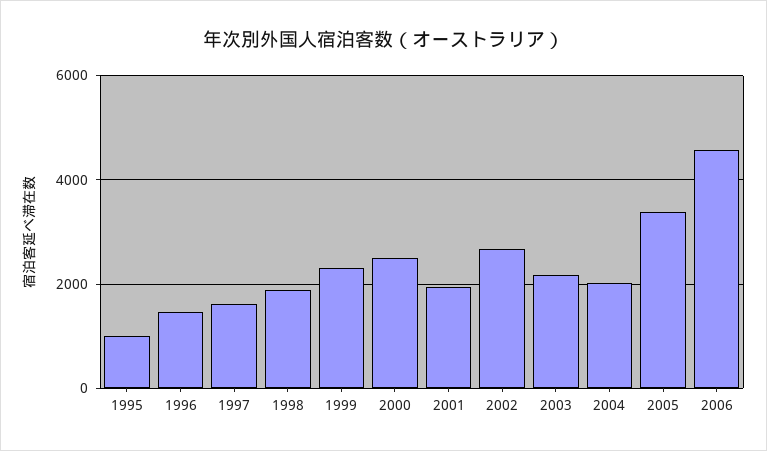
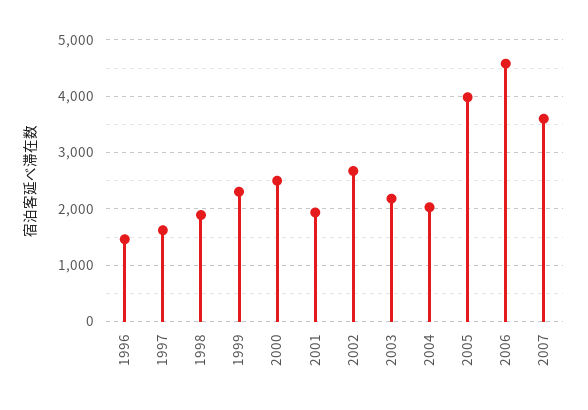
1995: 1000 -> none
2005: 3400 -> 4000
2007: none -> 3600

